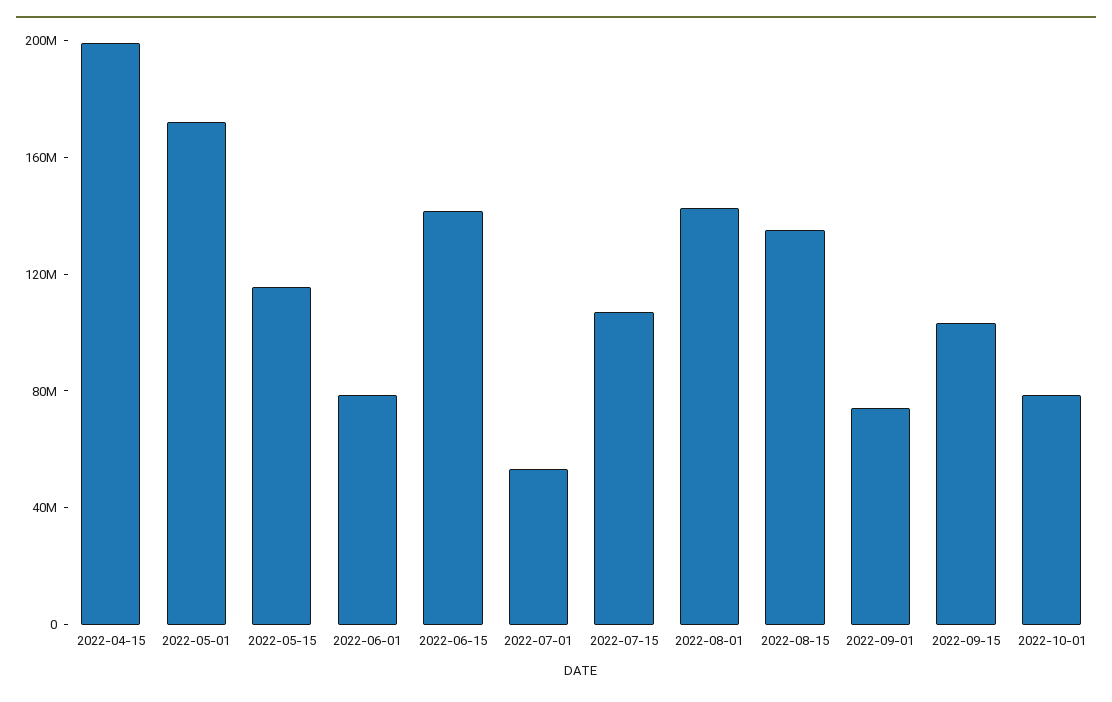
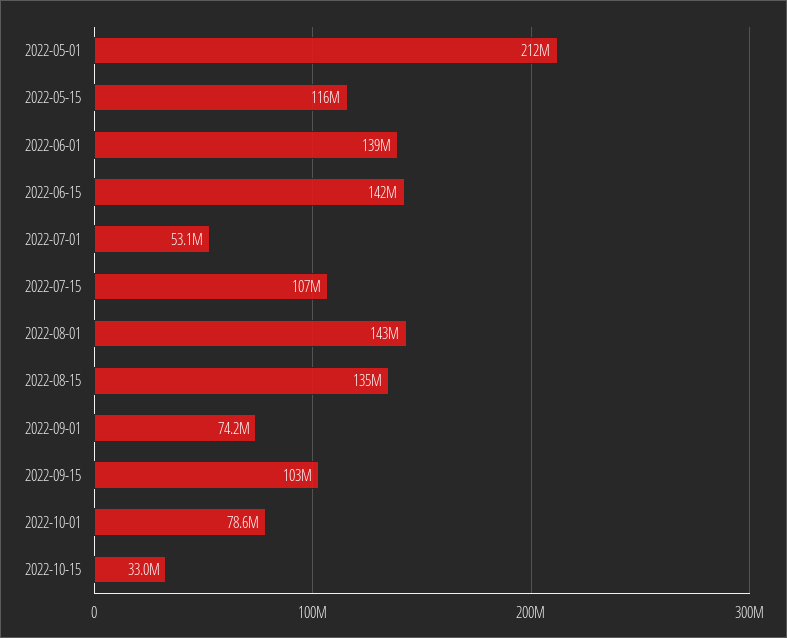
2022-04-15: 200000000 -> none
2022-05-01: 170000000 -> 212000000
2022-06-01: 80000000 -> 139000000
2022-10-15: none -> 33000000

